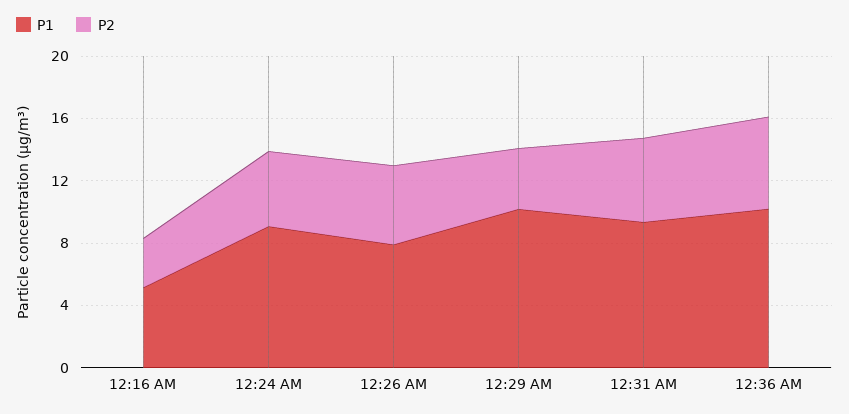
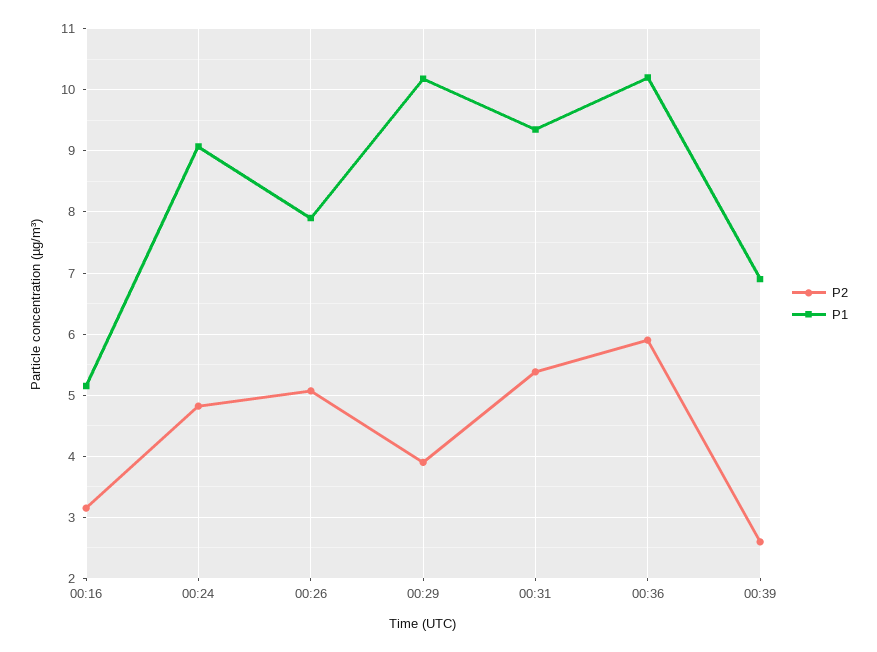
P2, 00:39: none -> 2.6
P1, 00:39: none -> 6.9

